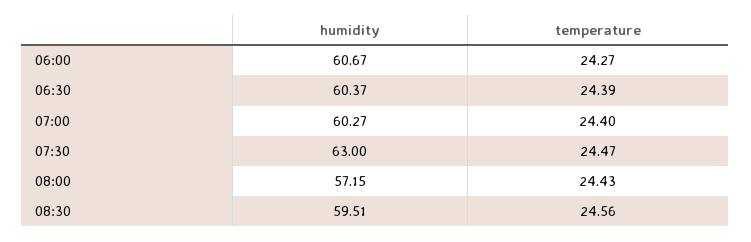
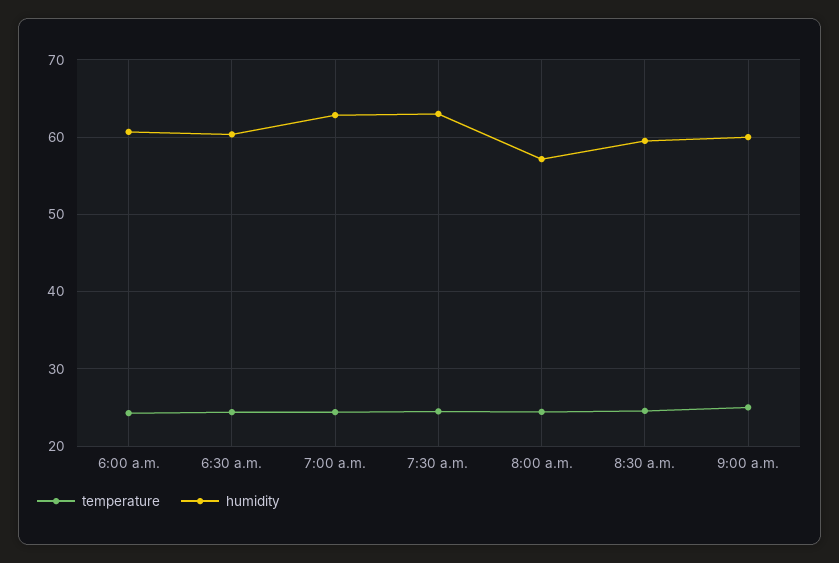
humidity, 07:00: 60.27 -> 63
temperature, 9:00 a.m.: none -> 25
humidity, 9:00 a.m.: none -> 60

